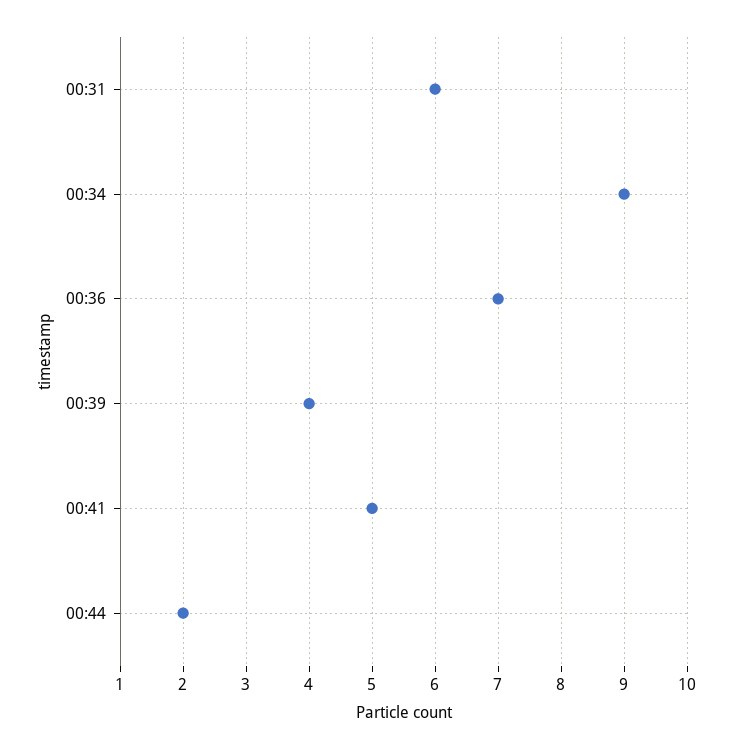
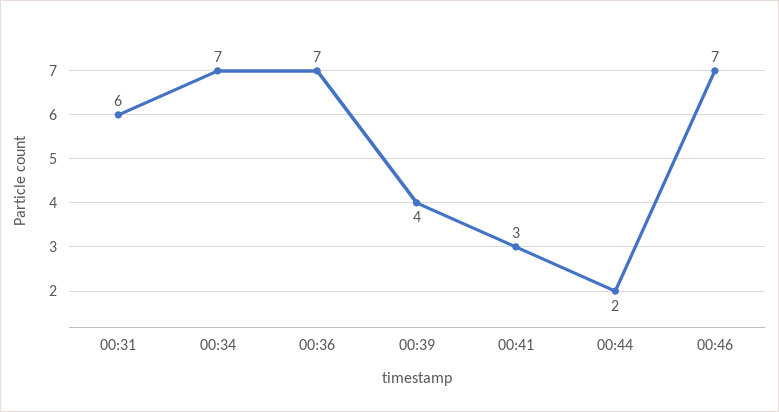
00:34: 9 -> 7
00:41: 5 -> 3
00:46: none -> 7

